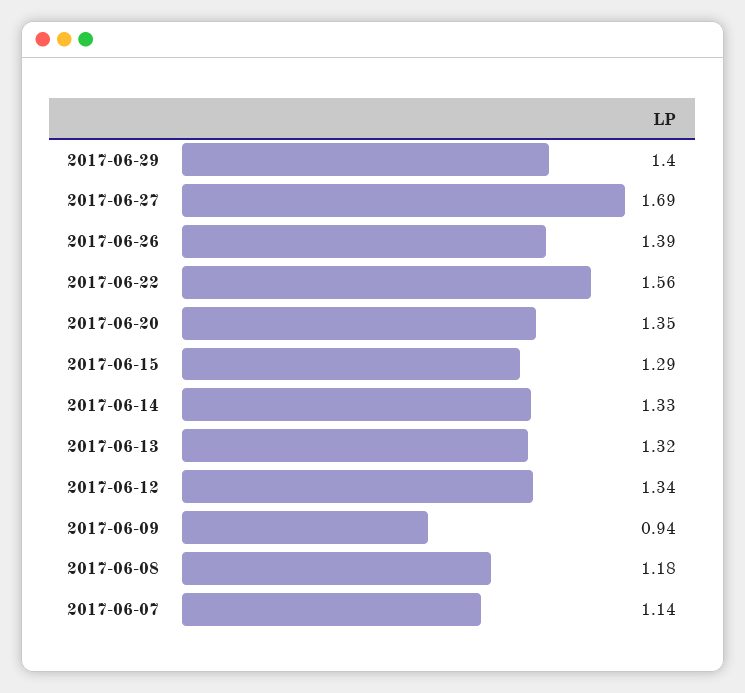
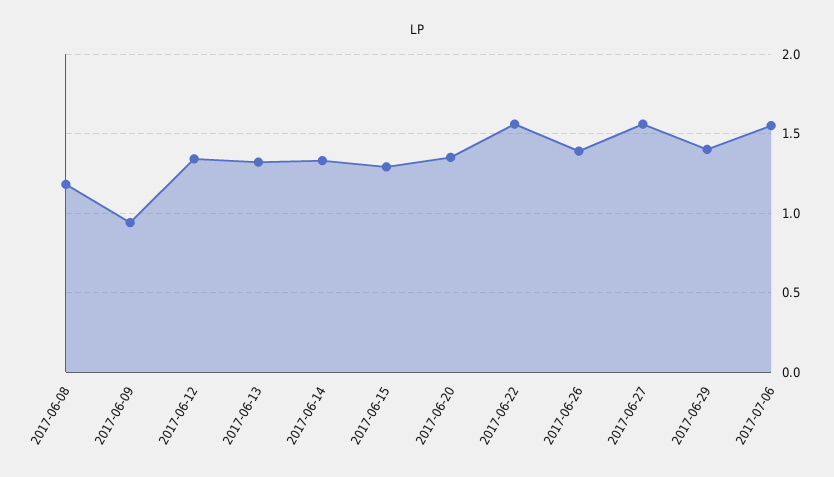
2017-06-27: 1.69 -> 1.55
2017-06-07: 1.14 -> none
2017-07-06: none -> 1.55

